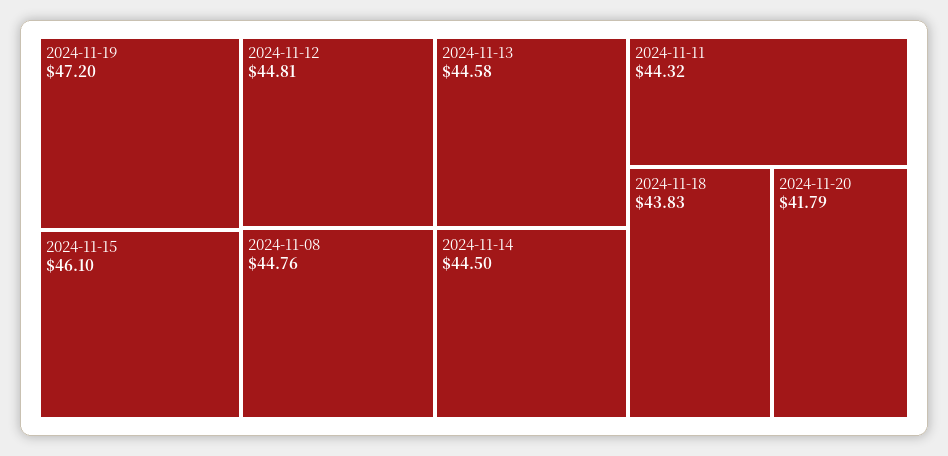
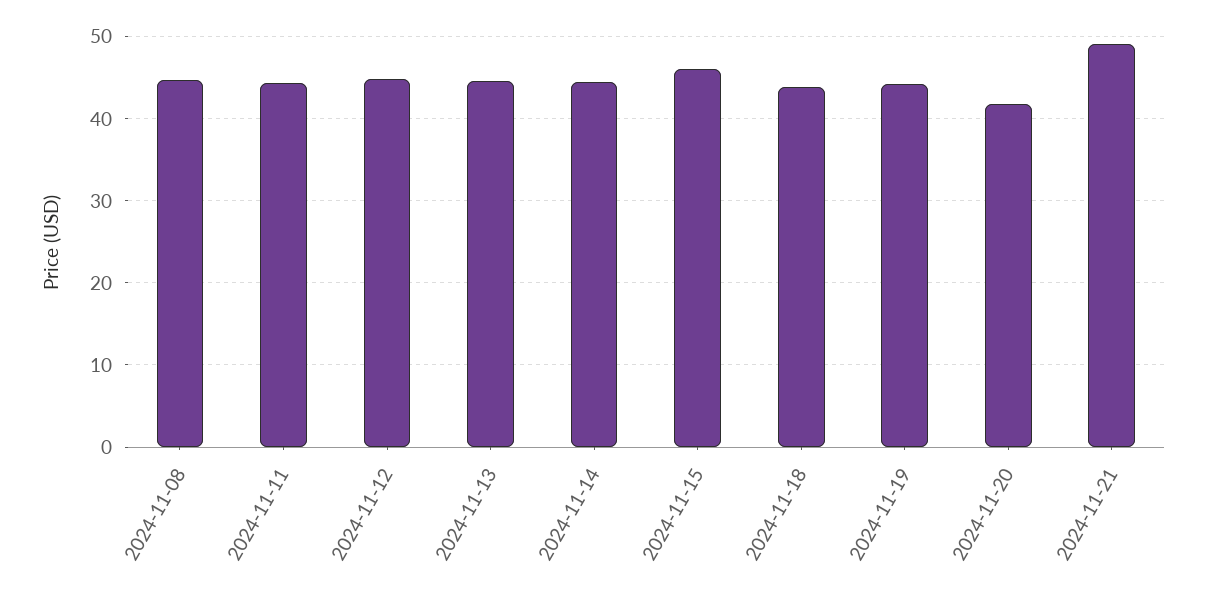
2024-11-19: 47.2 -> 44
2024-11-21: none -> 49

